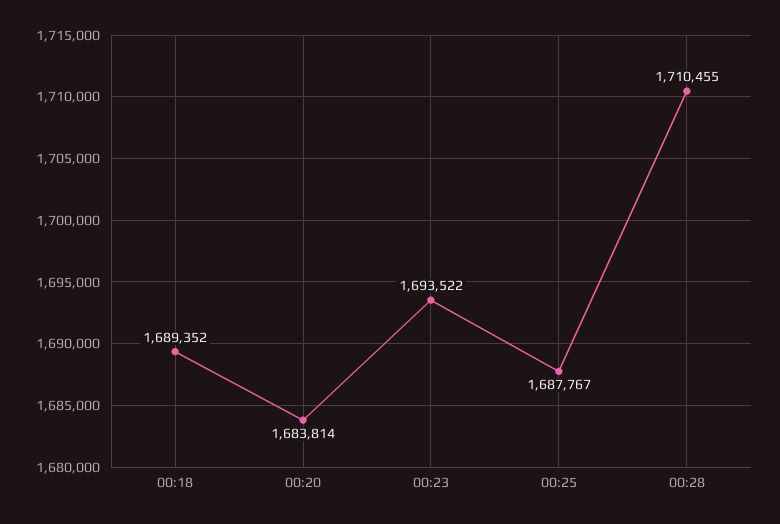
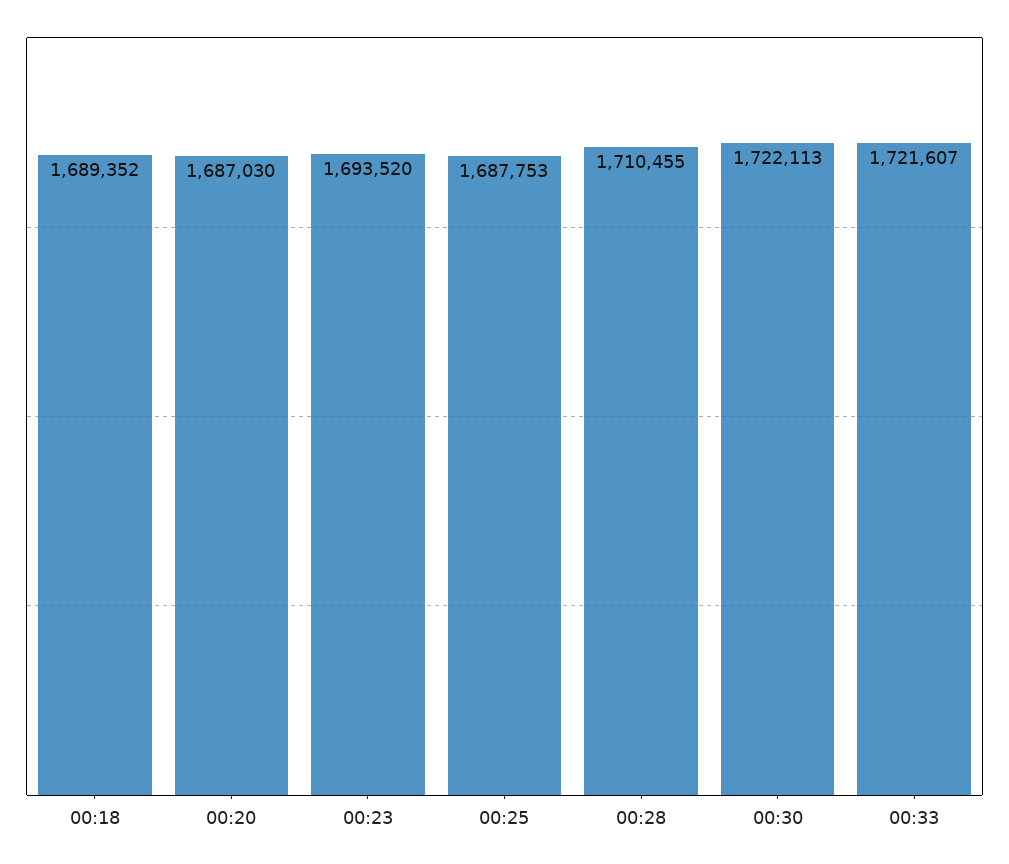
00:20: 1683814 -> 1687030
00:23: 1693522 -> 1693520
00:25: 1687767 -> 1687753
00:30: none -> 1722113
00:33: none -> 1721607

